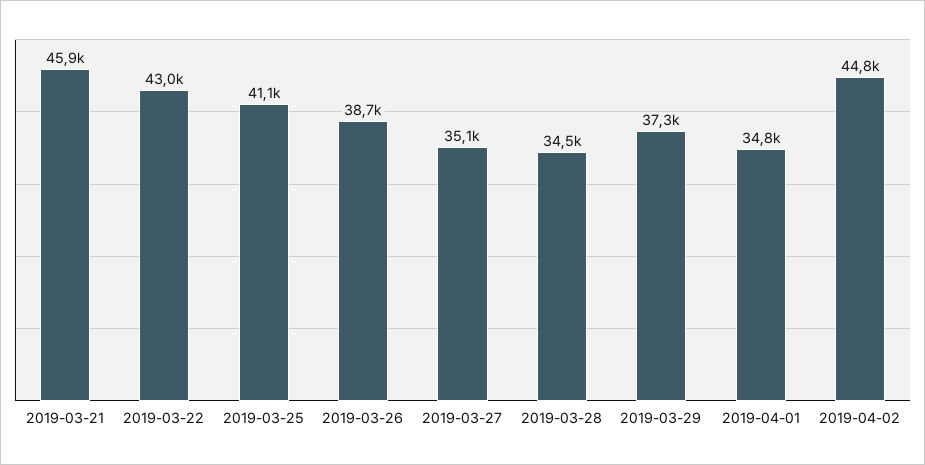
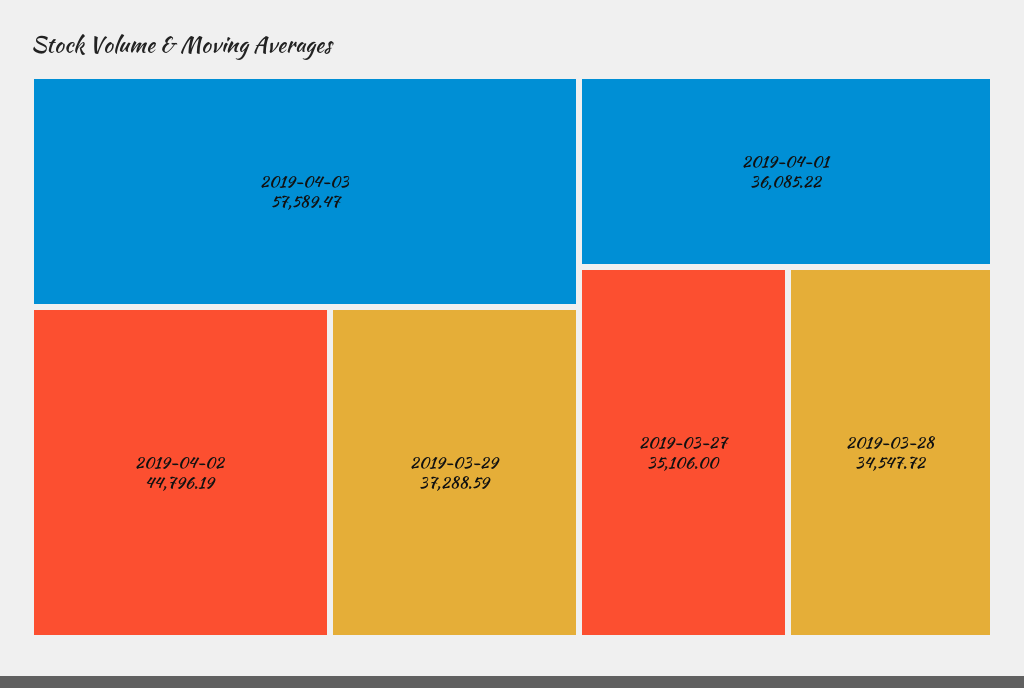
2019-03-21: 45900 -> none
2019-03-22: 43000 -> none
2019-03-25: 41100 -> none
2019-03-26: 38700 -> none
2019-04-01: 34800 -> 36085.22
2019-04-03: none -> 57589.47

